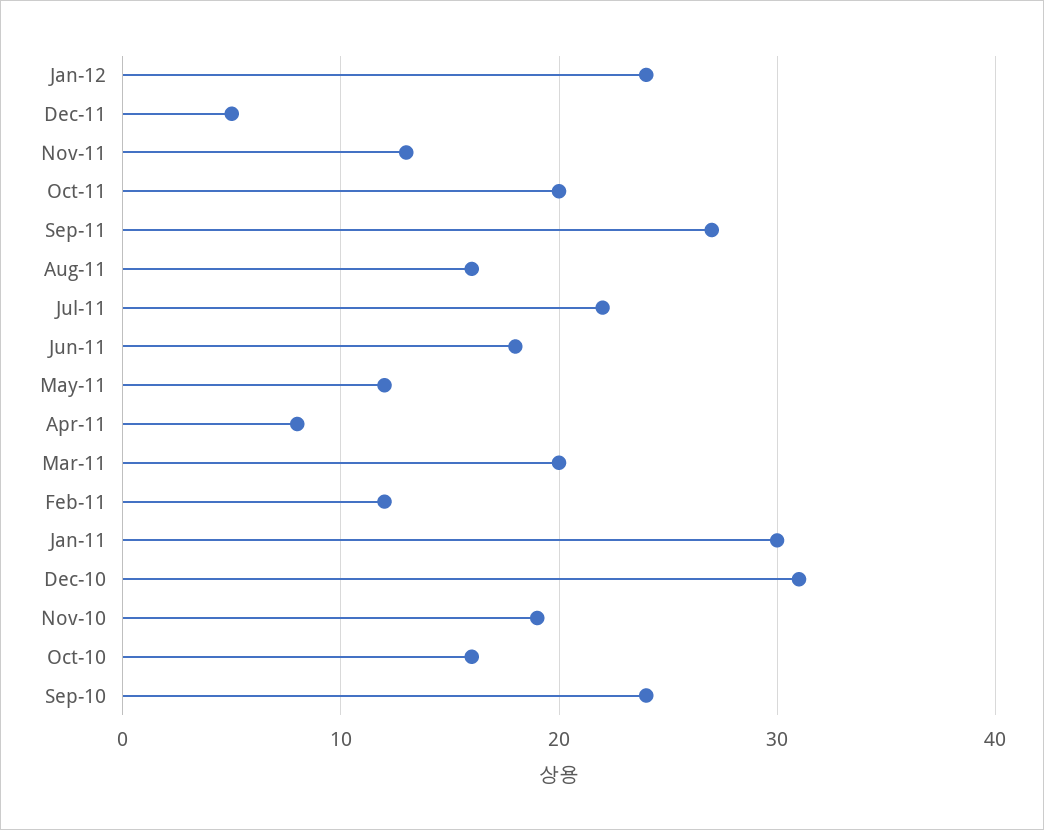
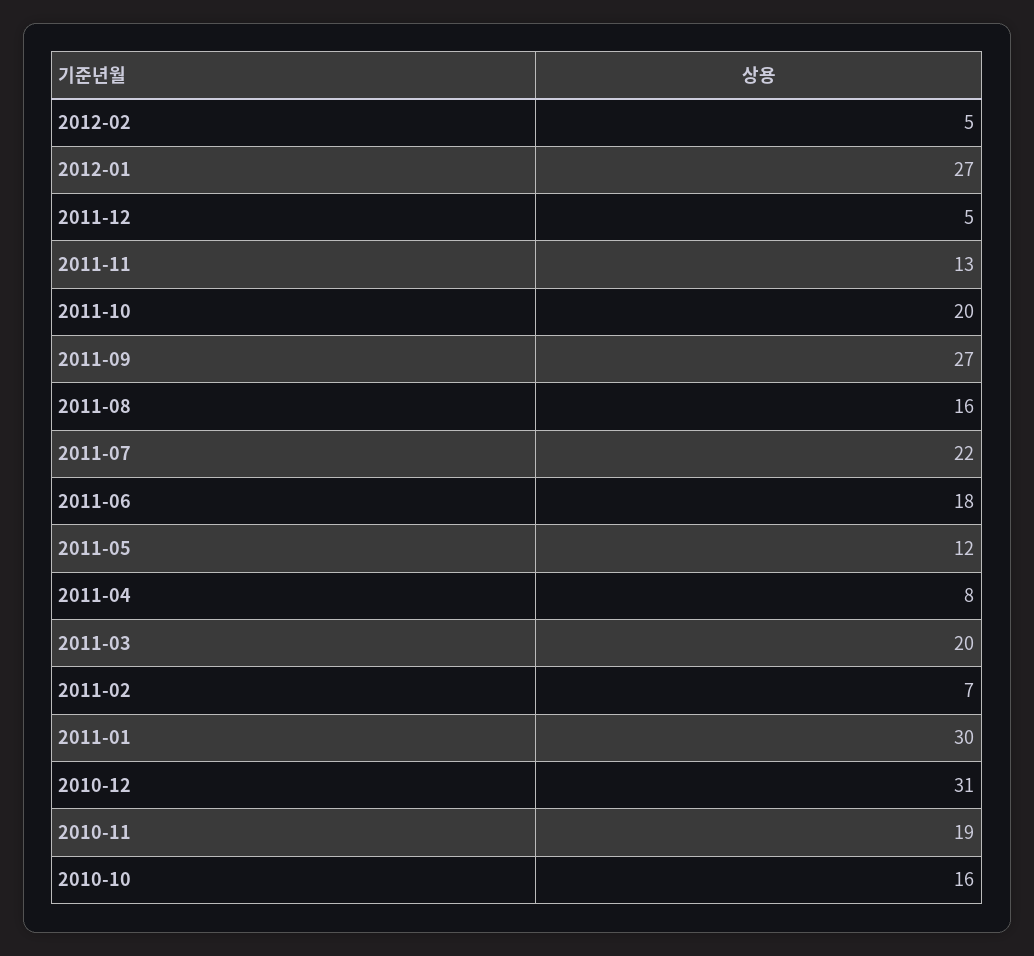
Jan-12: 24 -> 27
Feb-11: 12 -> 7
Sep-10: 24 -> none
2012-02: none -> 5

